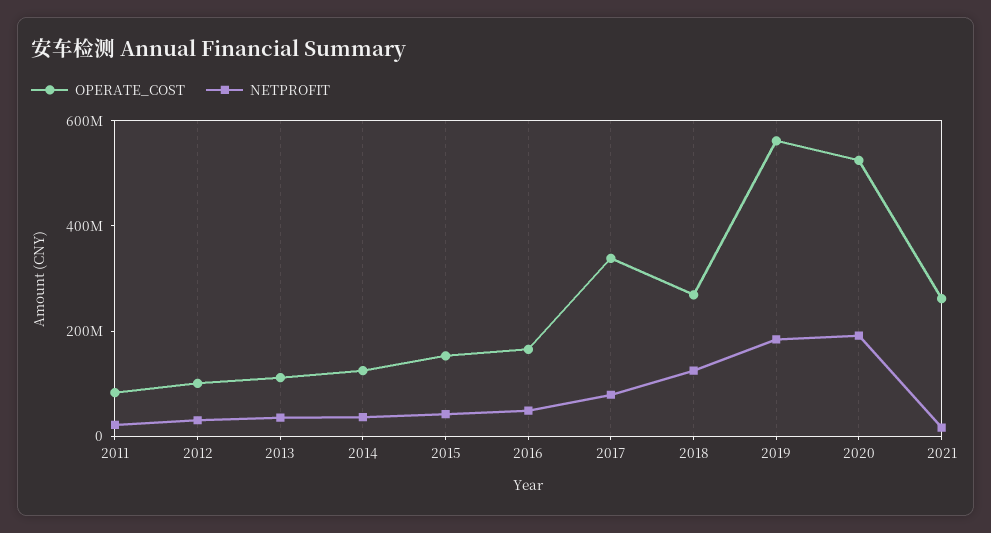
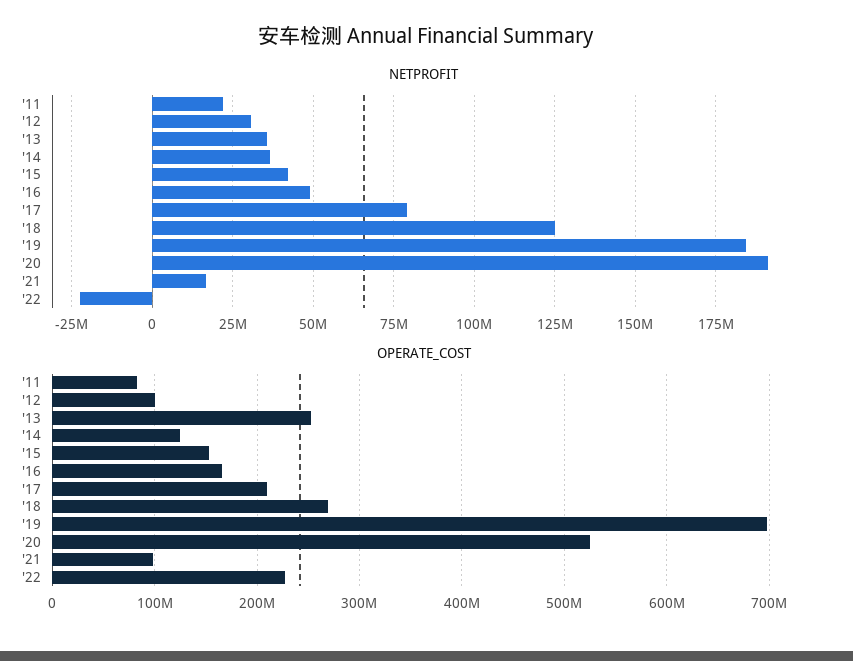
OPERATE_COST, 2013: 100000000 -> 250000000
OPERATE_COST, 2017: 350000000 -> 210000000
OPERATE_COST, 2019: 550000000 -> 700000000
OPERATE_COST, 2021: 250000000 -> 100000000
NETPROFIT, '22: none -> -22500000
OPERATE_COST, '22: none -> 230000000

